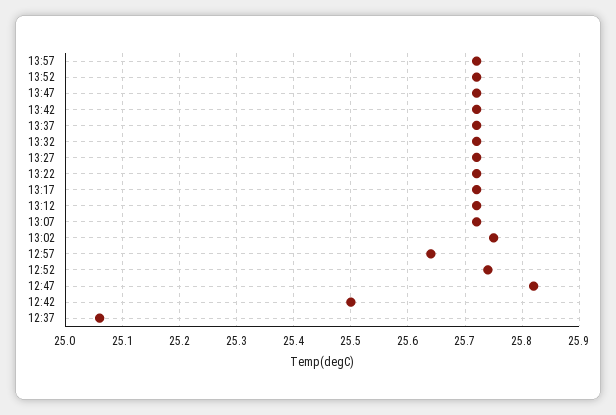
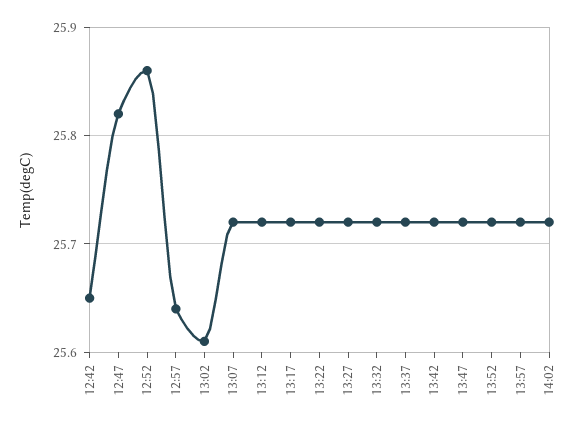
13:02: 25.75 -> 25.61
12:52: 25.75 -> 25.86
12:42: 25.5 -> 25.65
12:37: 25.05 -> none
14:02: none -> 25.72

